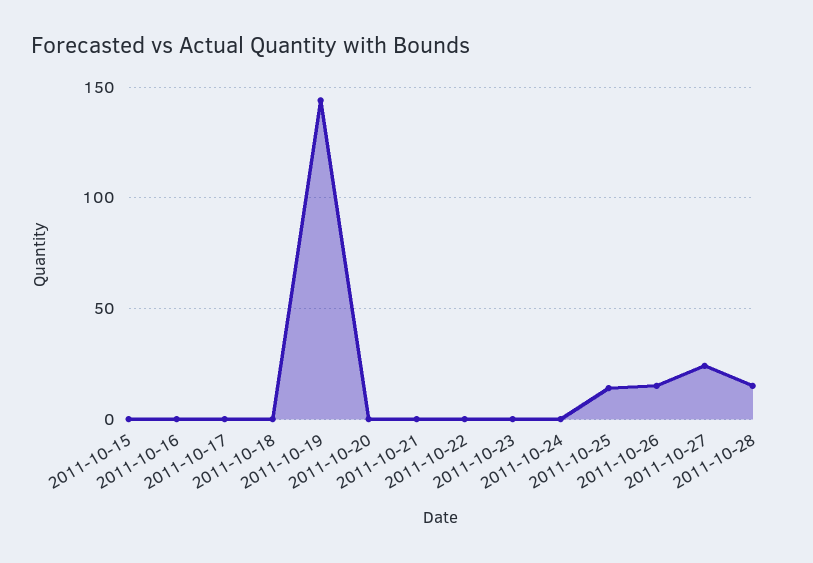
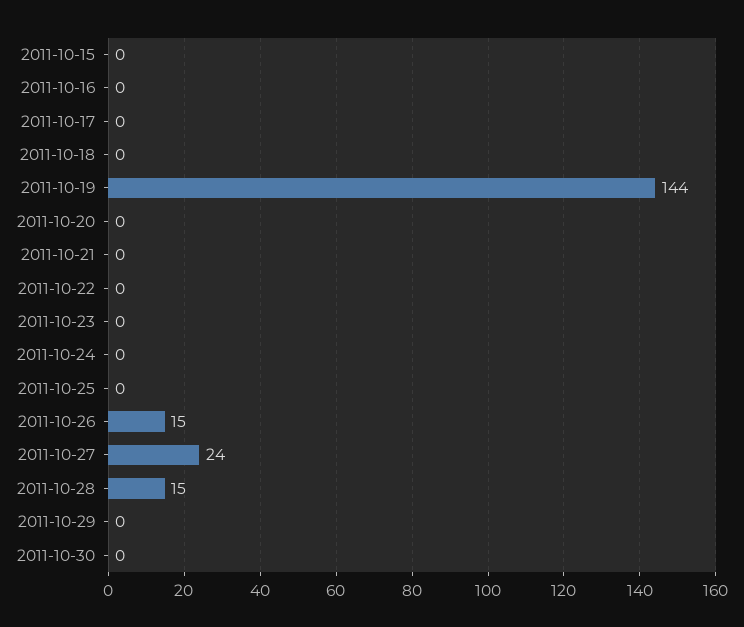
2011-10-25: 15 -> 0
2011-10-29: none -> 0
2011-10-30: none -> 0

